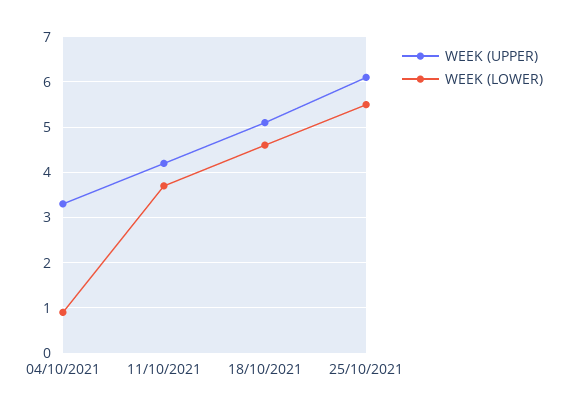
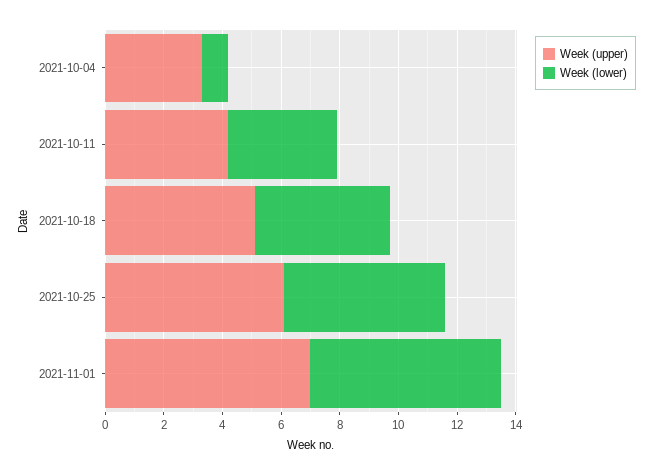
WEEK (UPPER), 2021-11-01: none -> 7
WEEK (LOWER), 2021-11-01: none -> 6.5

